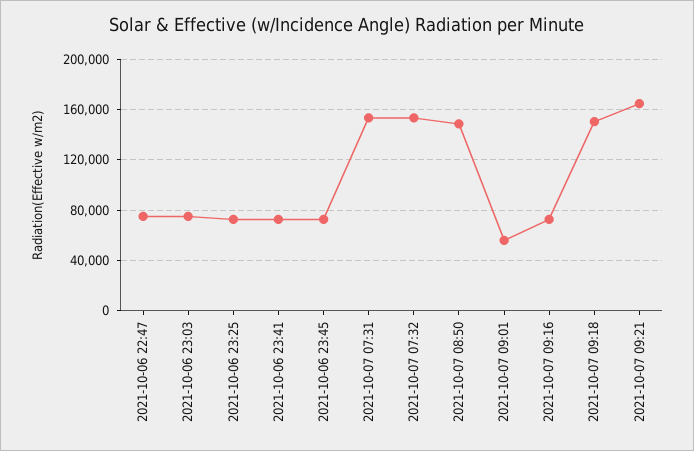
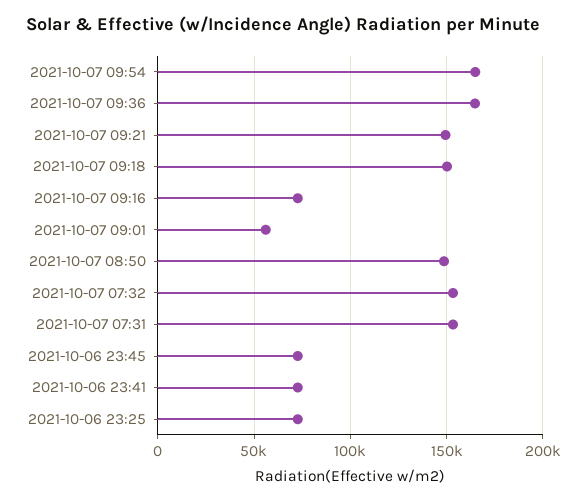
2021-10-06 22:47: 75000 -> none
2021-10-06 23:03: 75000 -> none
2021-10-07 09:21: 165000 -> 150000
2021-10-07 09:54: none -> 165000
2021-10-07 09:36: none -> 165000

